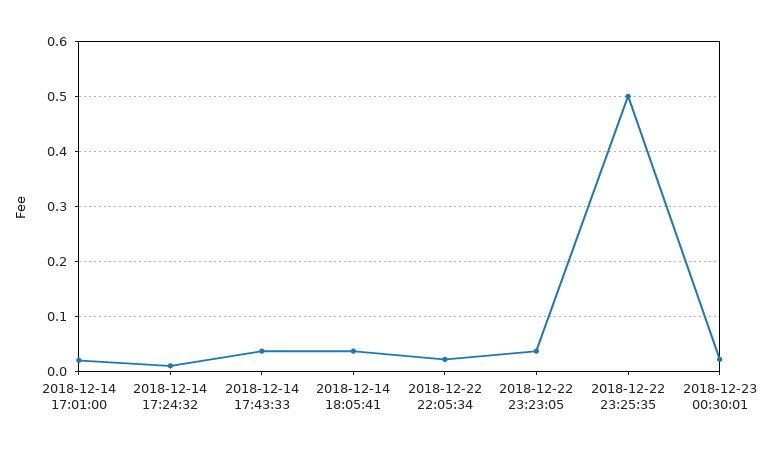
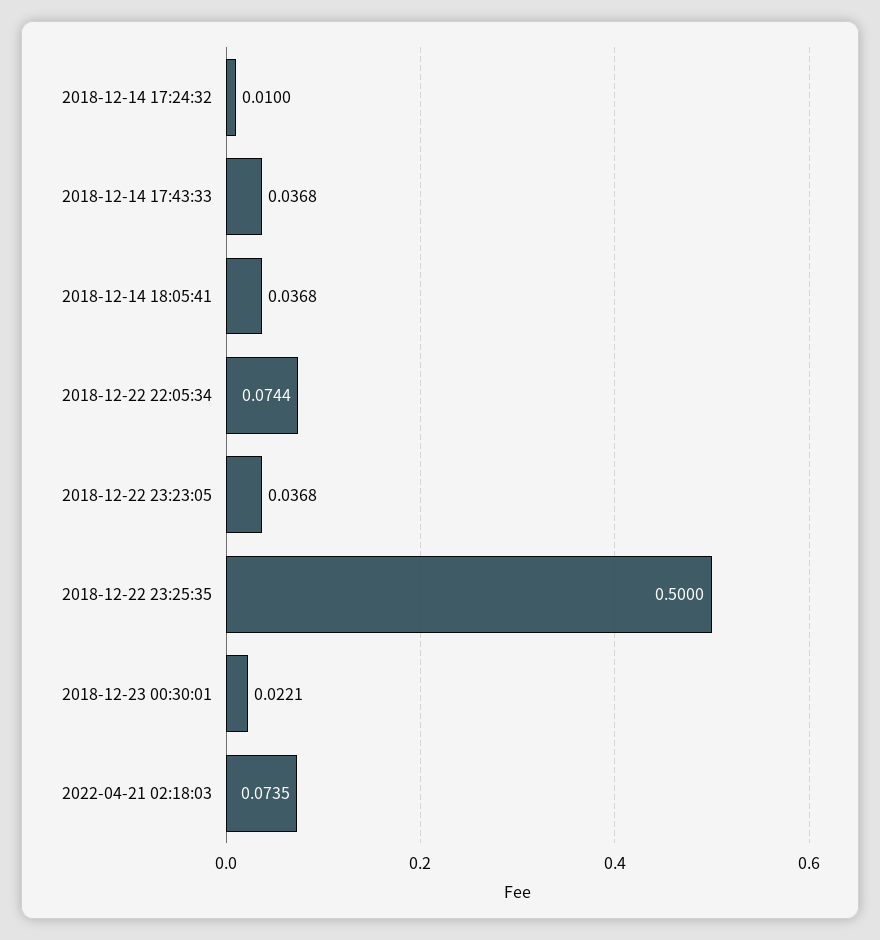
2018-12-14 17:01:00: 0.02 -> none
2018-12-22 22:05:34: 0.02 -> 0.0744
2022-04-21 02:18:03: none -> 0.0735

